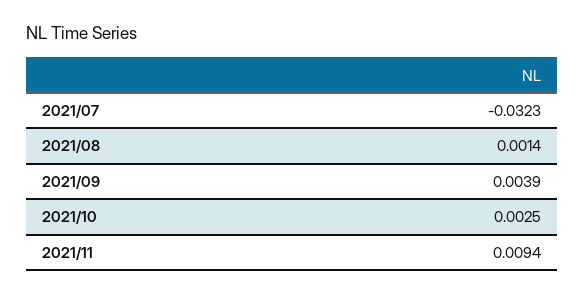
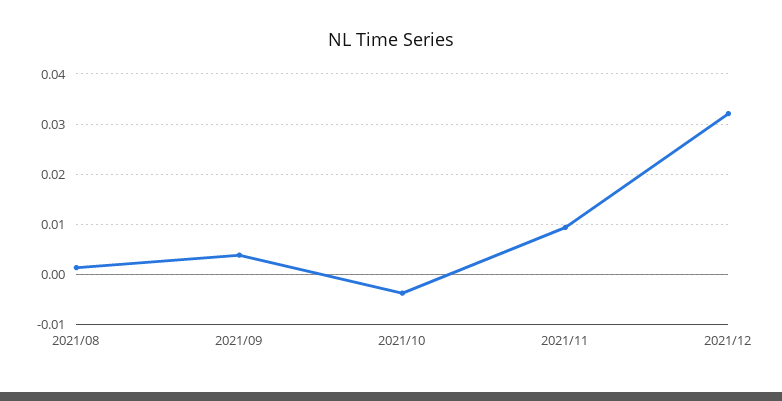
2021/07: -0.0323 -> none
2021/10: 0.0025 -> -0.004
2021/12: none -> 0.032

